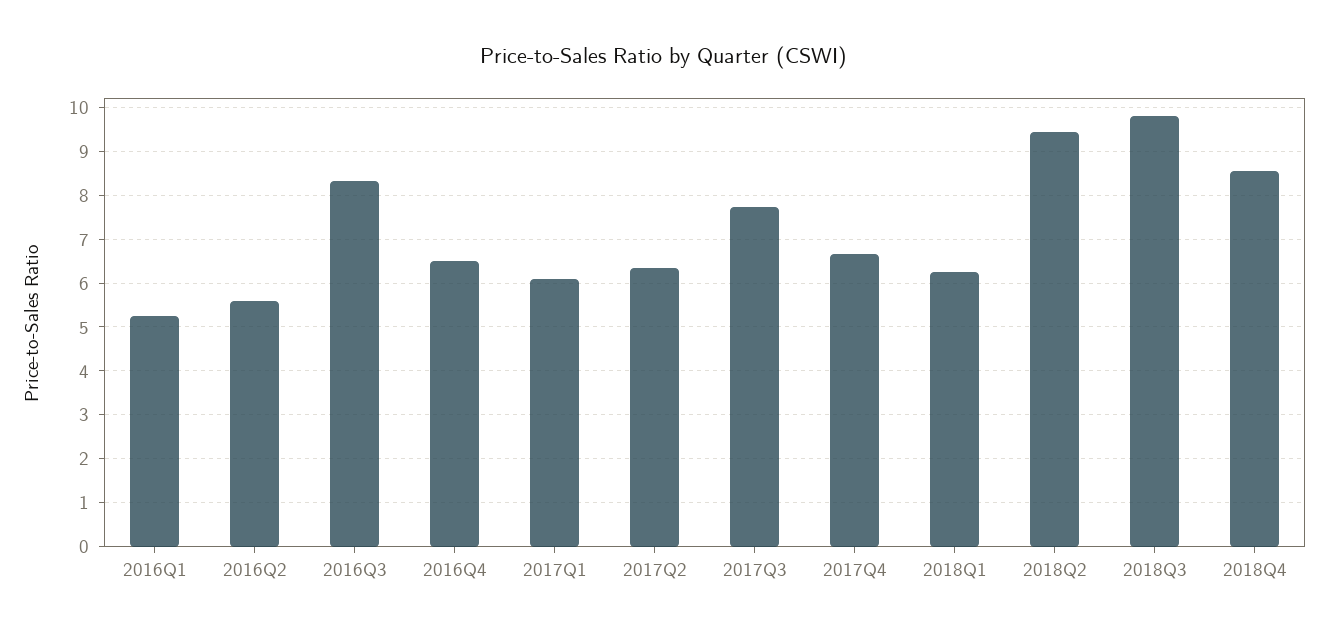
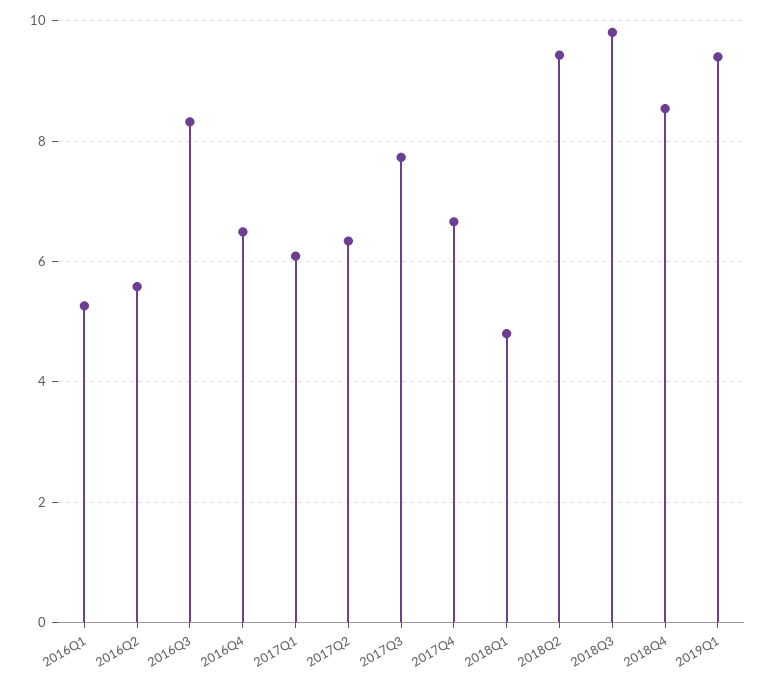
2018Q1: 6.2 -> 4.8
2019Q1: none -> 9.4

